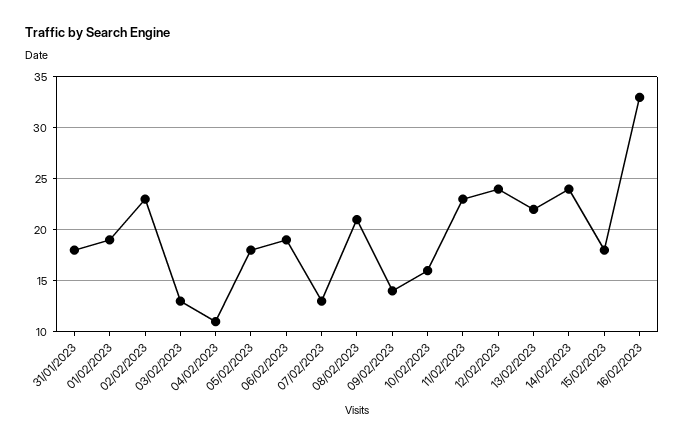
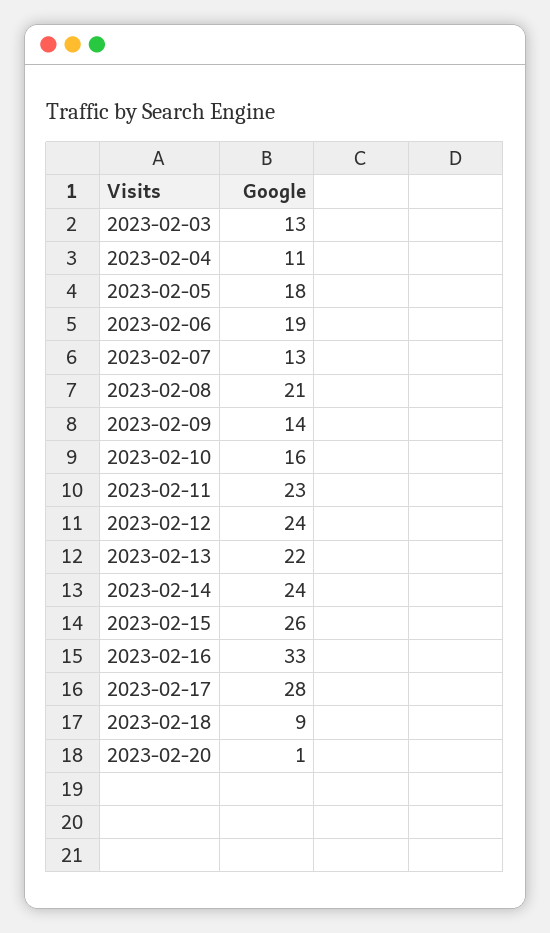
31/01/2023: 18 -> none
01/02/2023: 19 -> none
02/02/2023: 23 -> none
15/02/2023: 18 -> 26
2023-02-17: none -> 28
2023-02-18: none -> 9
2023-02-20: none -> 1

